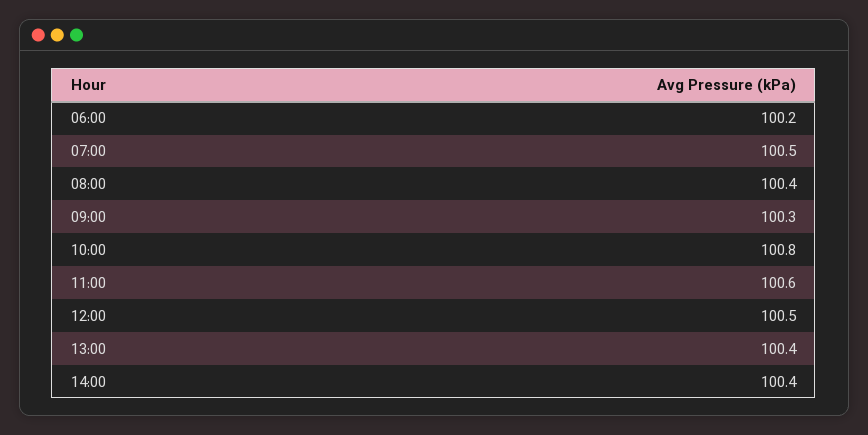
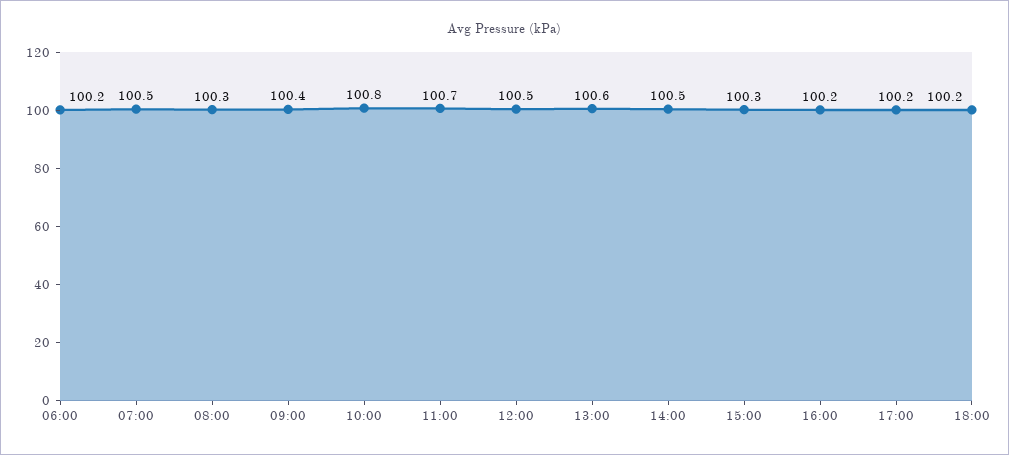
08:00: 100.4 -> 100.3
09:00: 100.3 -> 100.4
11:00: 100.6 -> 100.7
13:00: 100.4 -> 100.6
14:00: 100.4 -> 100.5
15:00: none -> 100.3
16:00: none -> 100.2
17:00: none -> 100.2
18:00: none -> 100.2

